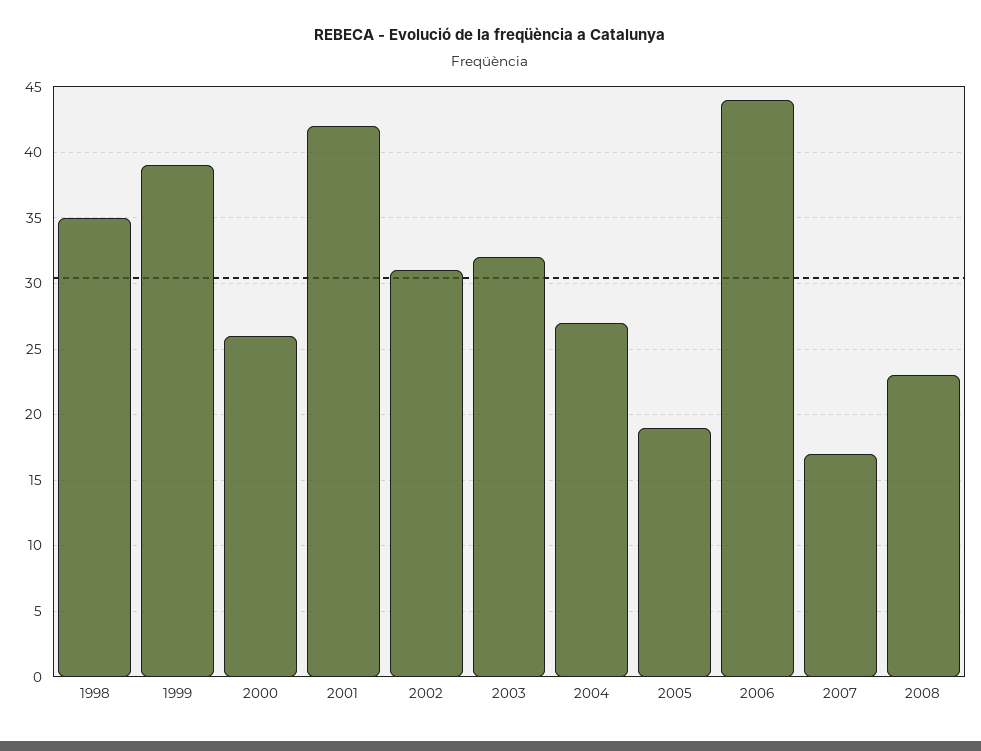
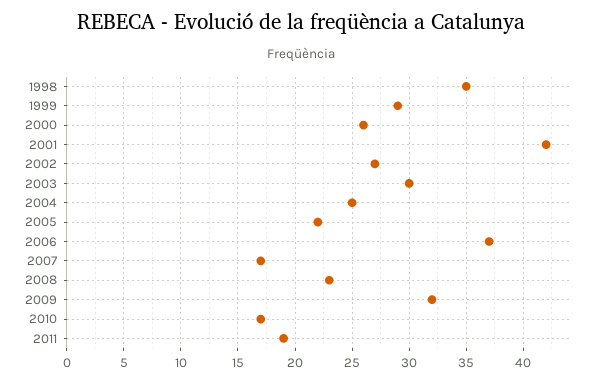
1999: 39 -> 29
2002: 31 -> 27
2003: 32 -> 30
2004: 27 -> 25
2005: 19 -> 22
2006: 44 -> 37
2009: none -> 32
2010: none -> 17
2011: none -> 19

